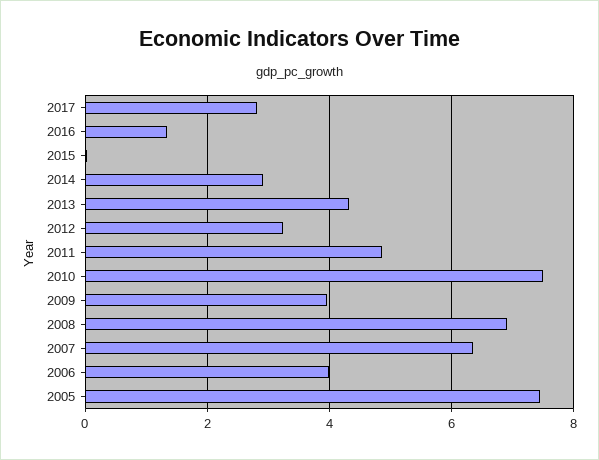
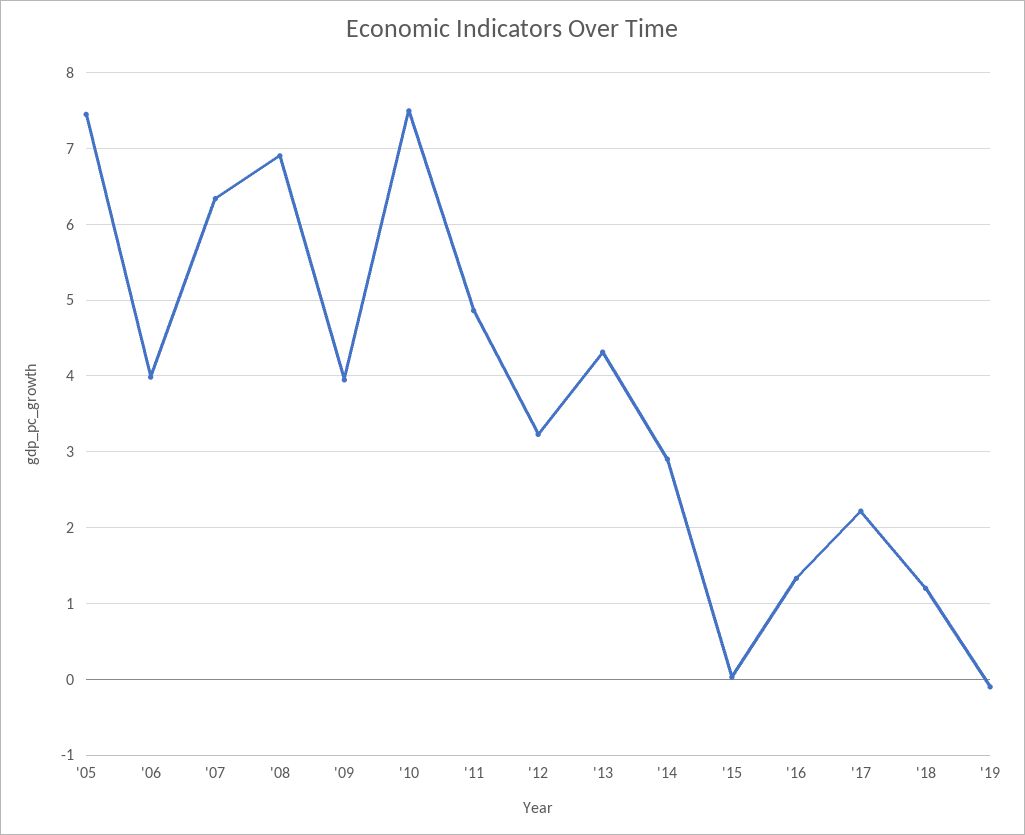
2017: 2.8 -> 2.2
'18: none -> 1.2
'19: none -> -0.1

